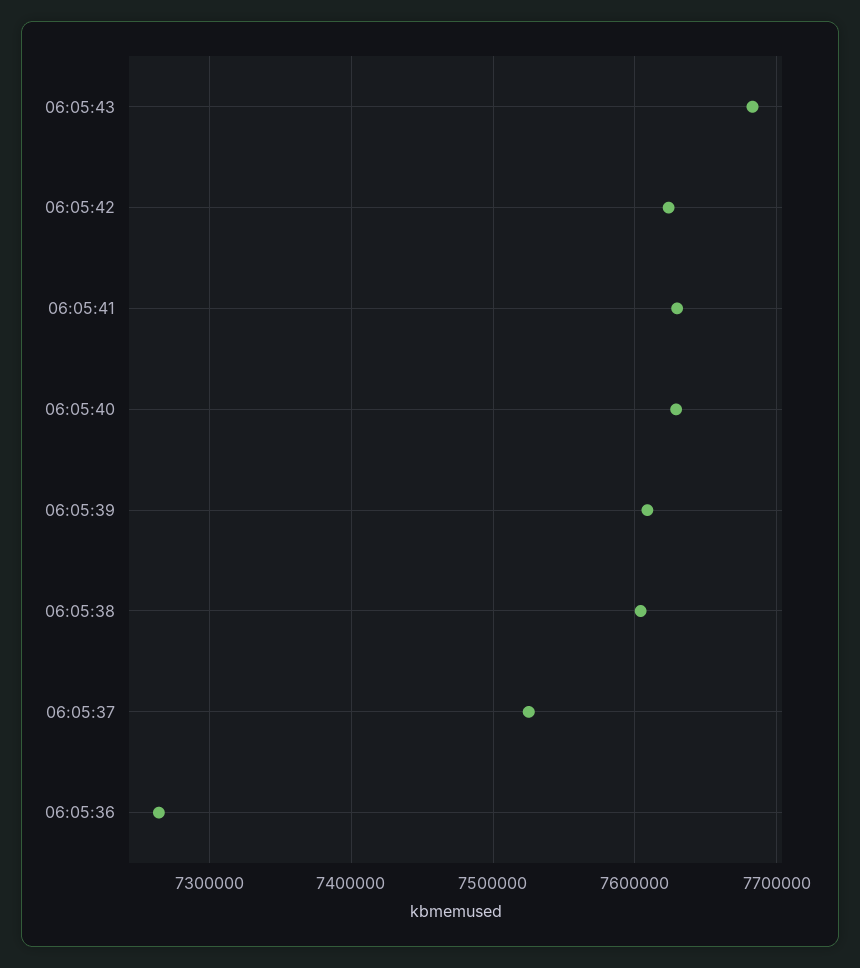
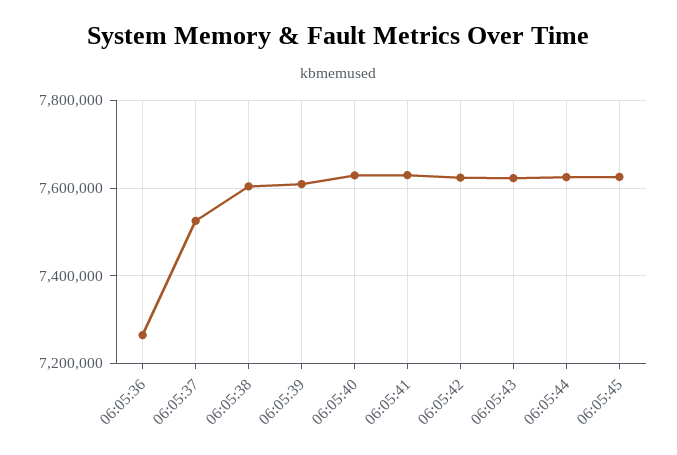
06:05:43: 7680000 -> 7620000
06:05:44: none -> 7620000
06:05:45: none -> 7620000

